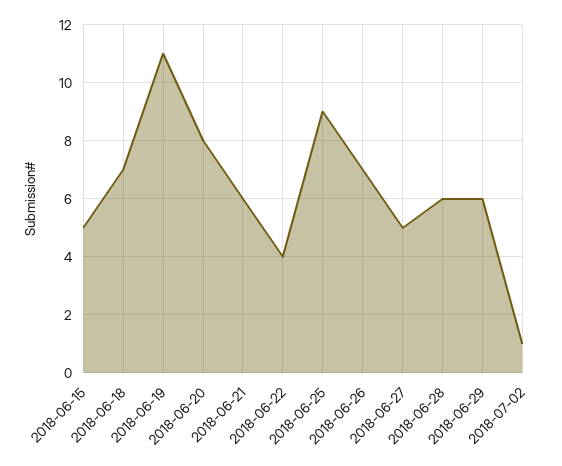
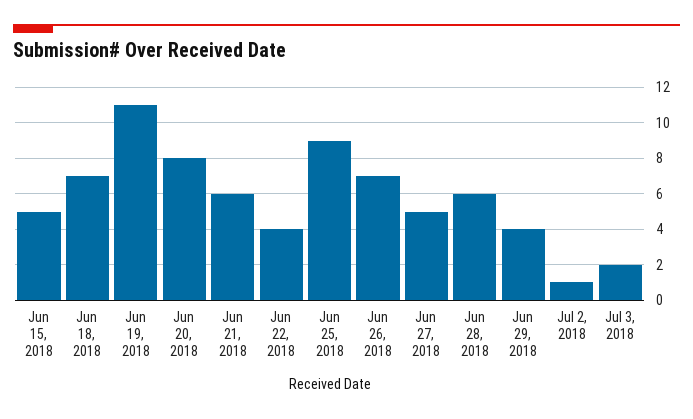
2018-06-29: 6 -> 4
Jul 3, 2018: none -> 2

